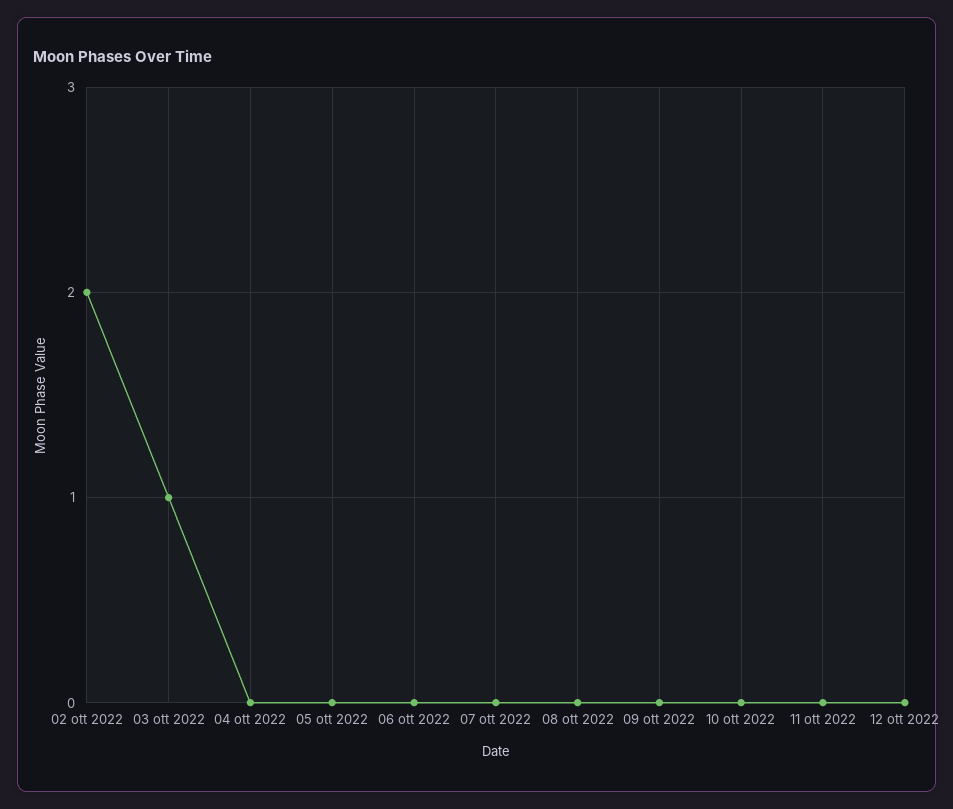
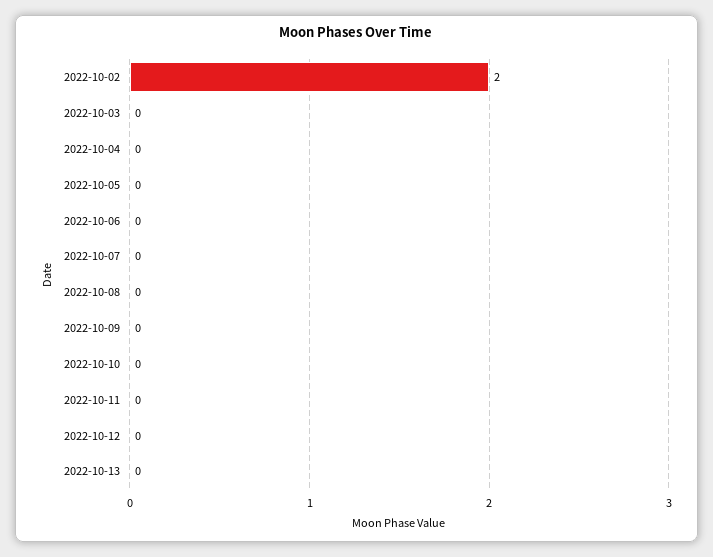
03 ott 2022: 1 -> 0
2022-10-13: none -> 0

